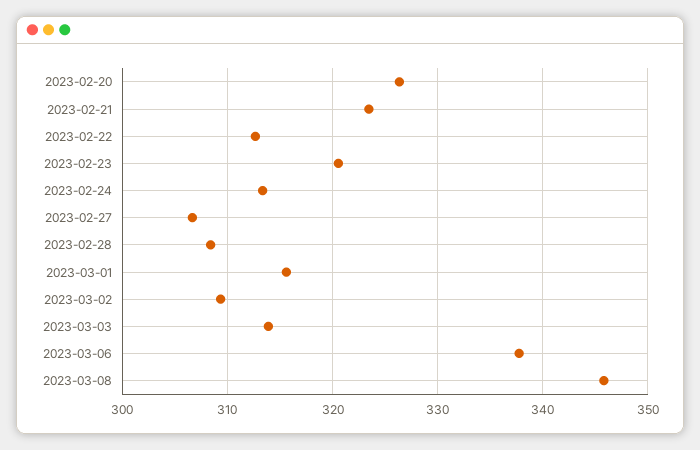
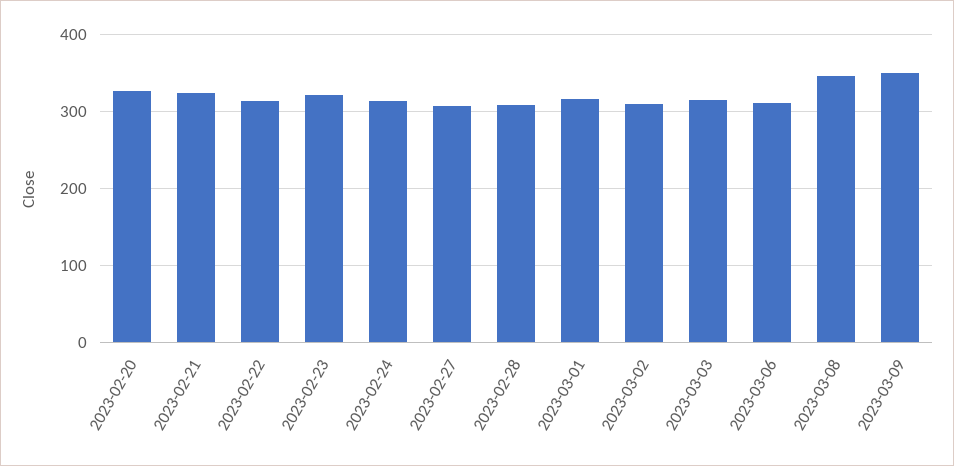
2023-03-06: 338 -> 310
2023-03-09: none -> 350

